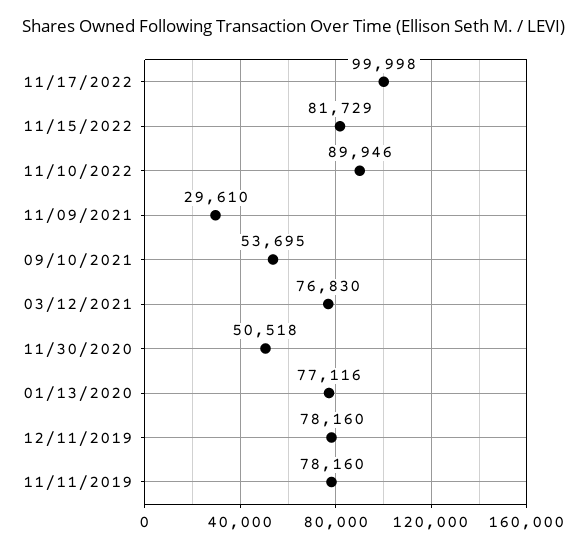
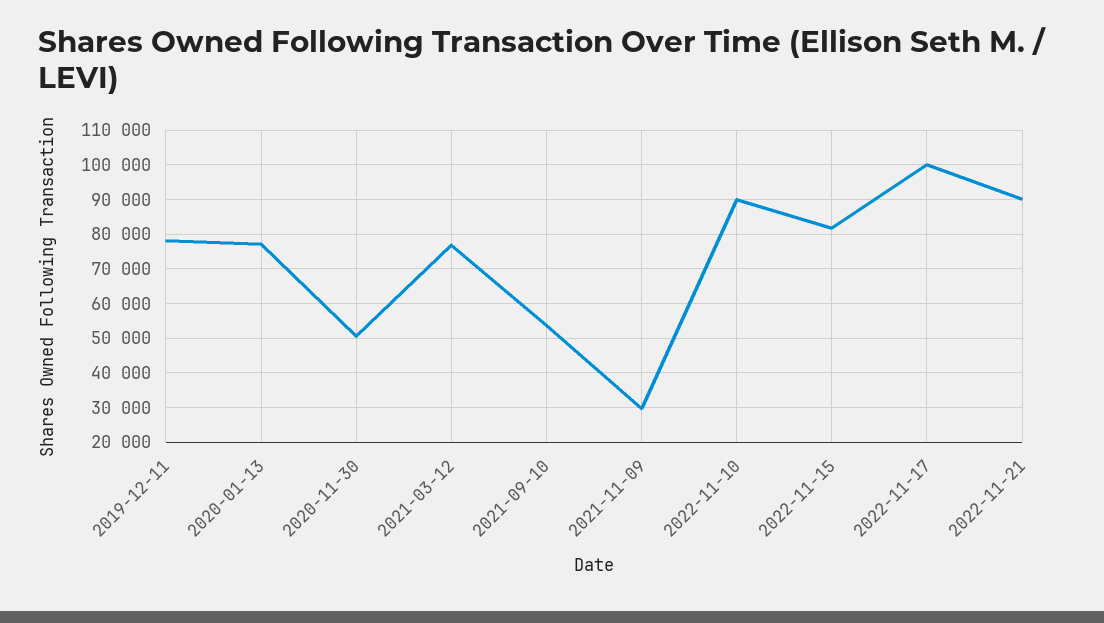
11/11/2019: 78160 -> none
2022-11-21: none -> 90000

